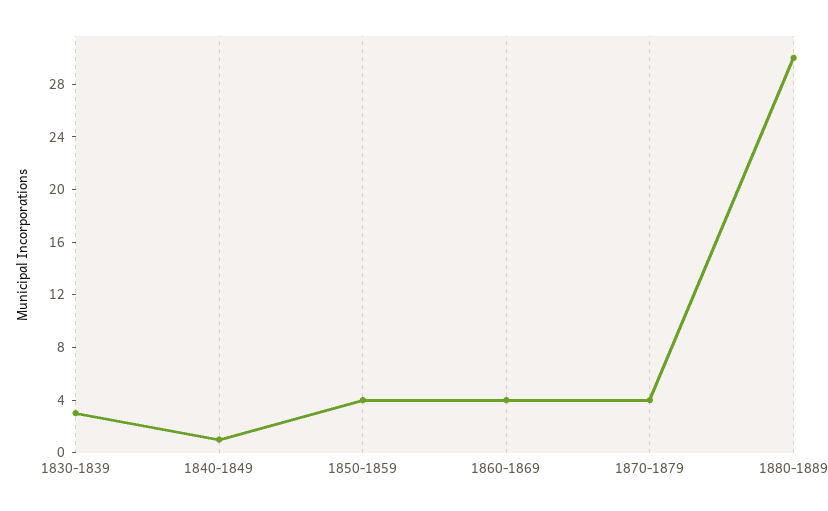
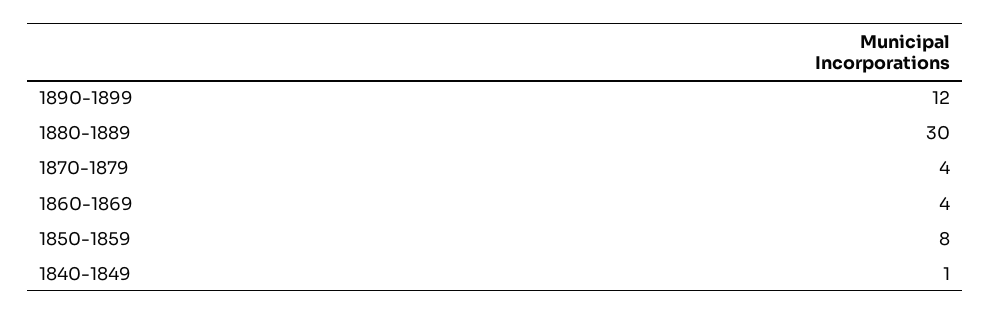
1830-1839: 3 -> none
1850-1859: 4 -> 8
1890-1899: none -> 12

